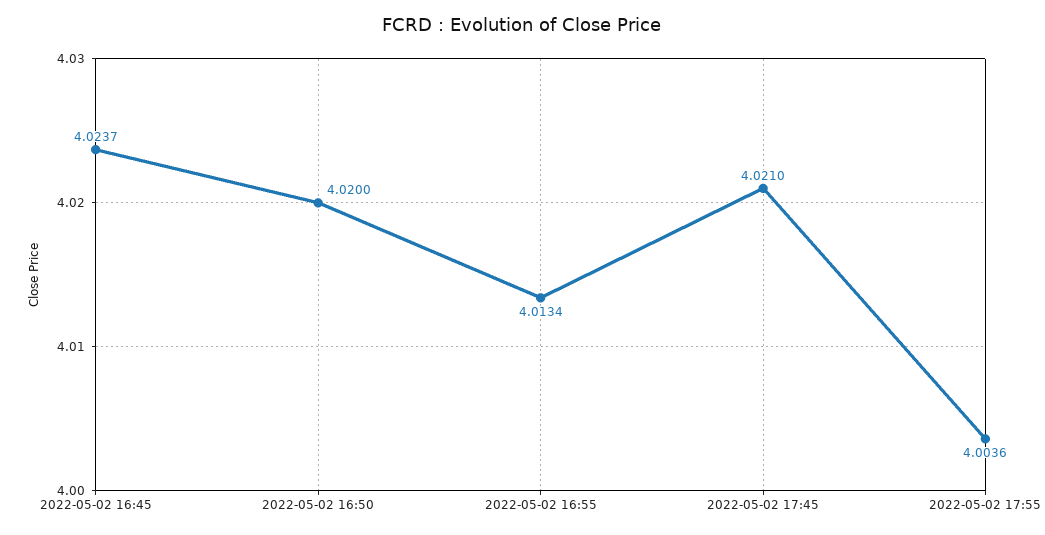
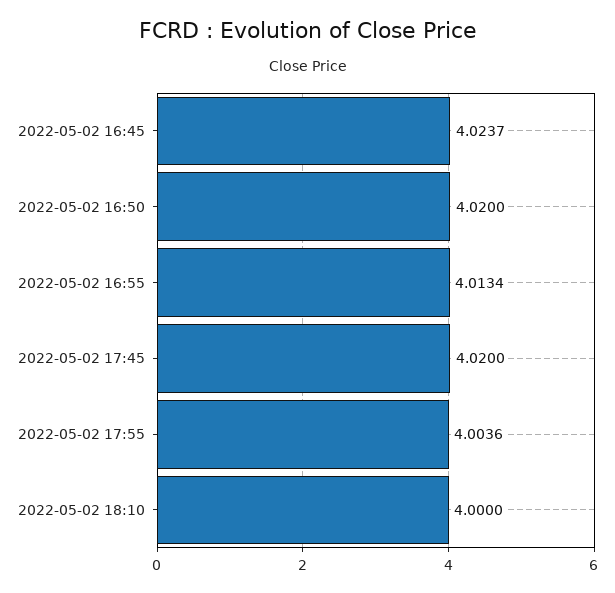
2022-05-02 17:45: 4.021 -> 4.02
2022-05-02 18:10: none -> 4

